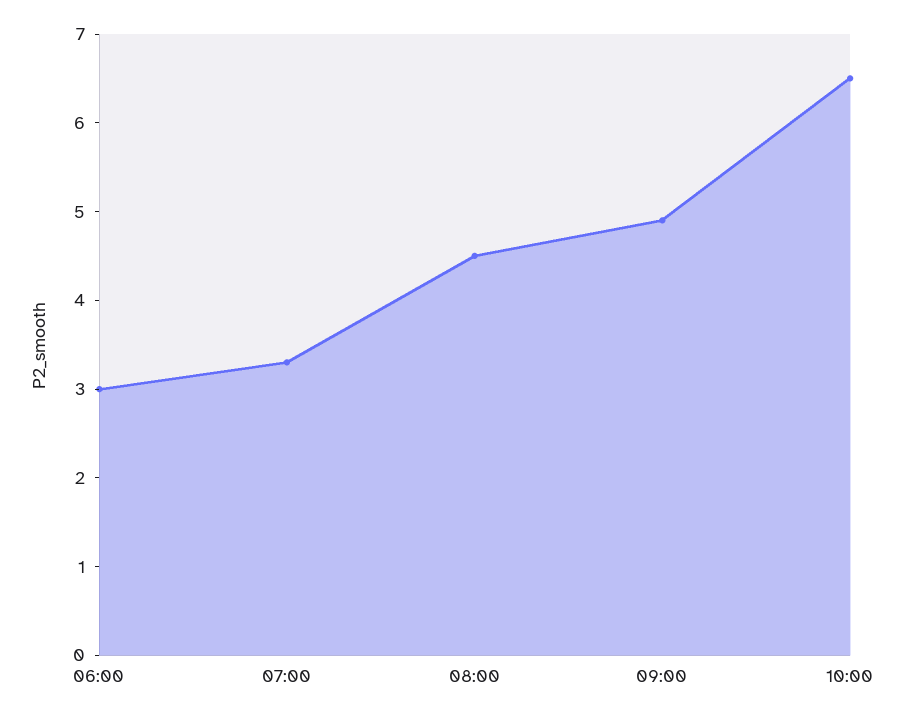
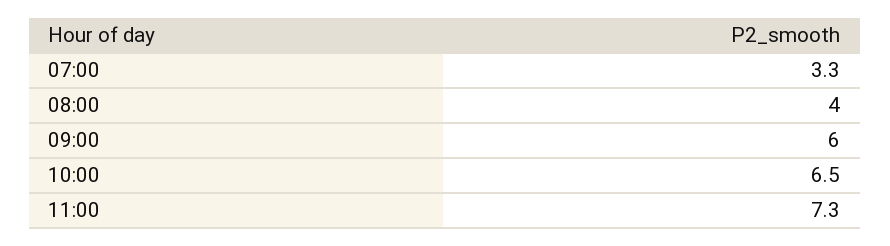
06:00: 3 -> none
08:00: 4.5 -> 4
09:00: 4.9 -> 6
11:00: none -> 7.3

